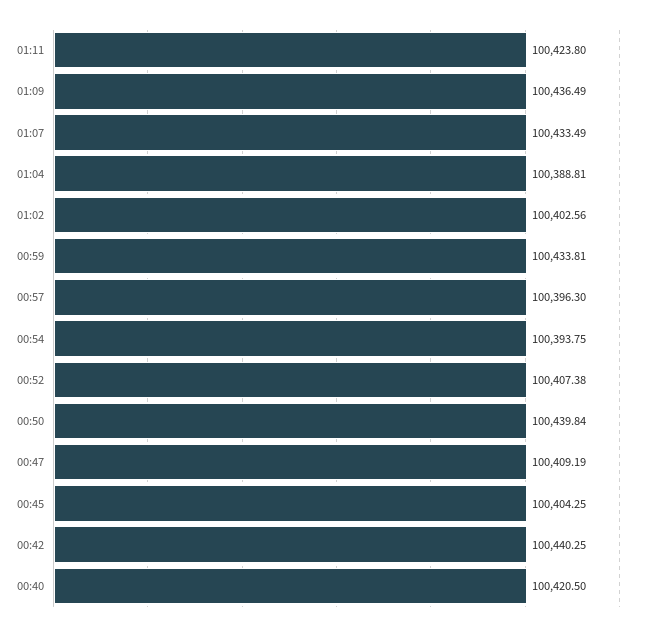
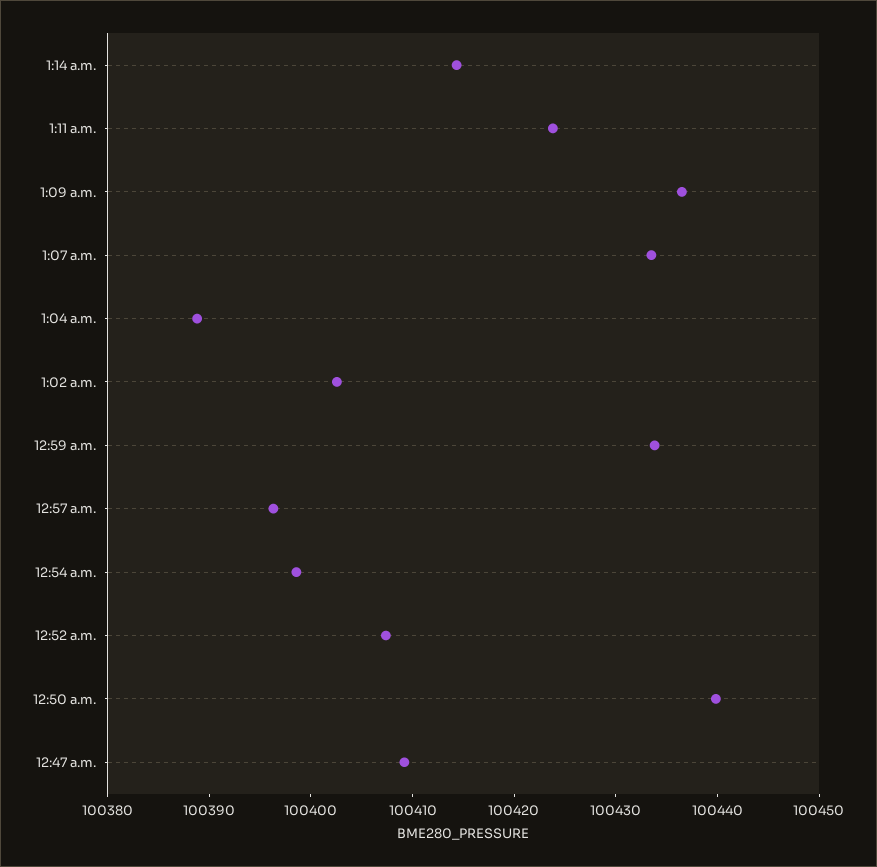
00:54: 100393.75 -> 100398
00:45: 100404.25 -> none
00:42: 100440.25 -> none
00:40: 100420.5 -> none
1:14 a.m.: none -> 100414

